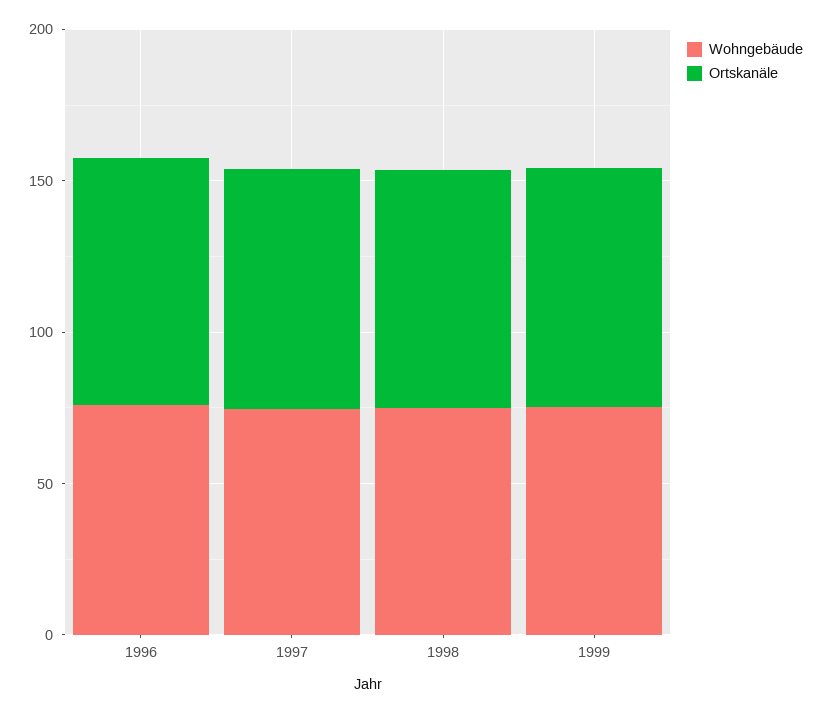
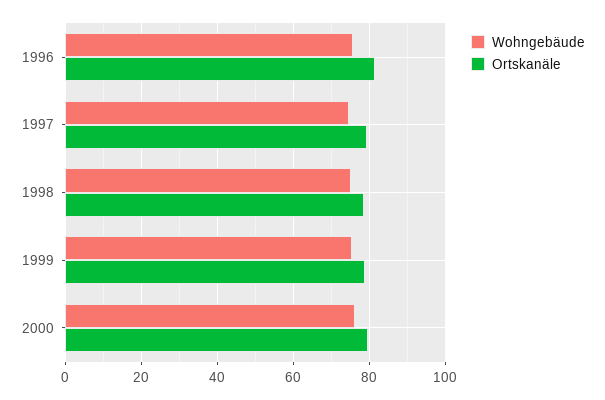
Wohngebäude, 2000: none -> 76
Ortskanäle, 2000: none -> 80

